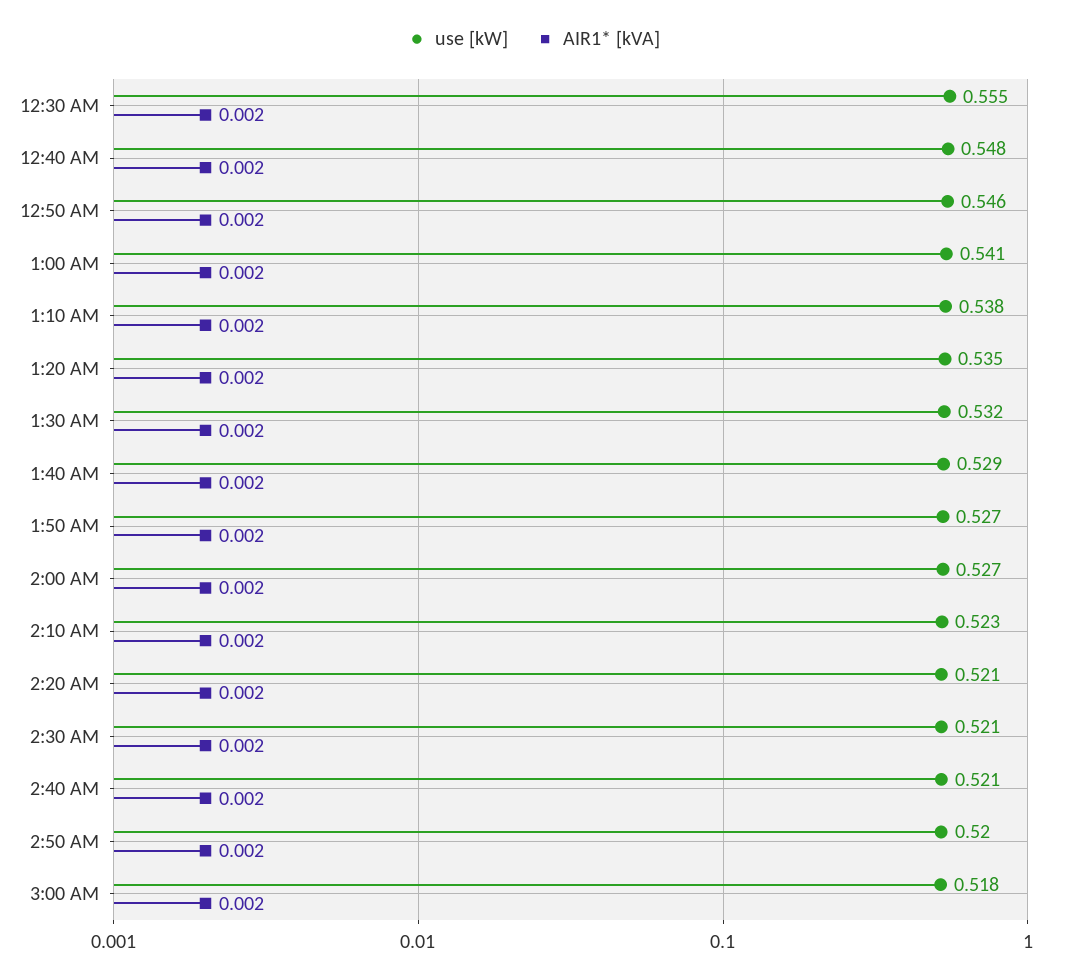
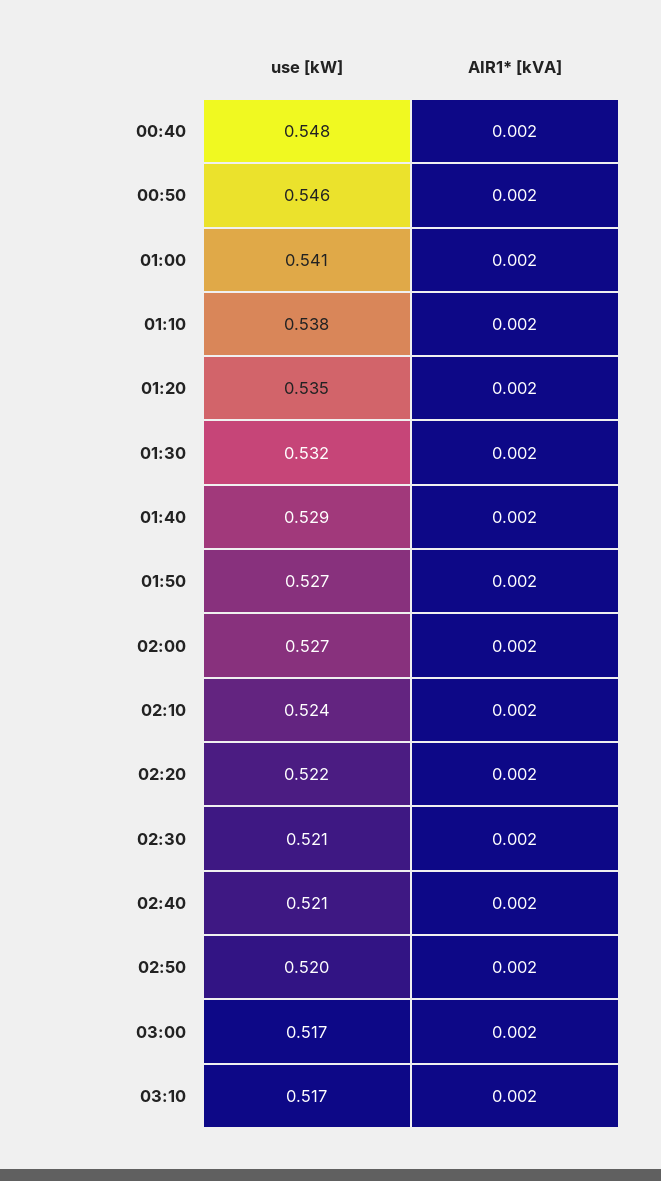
use [kW], 12:30 AM: 0.555 -> none
AIR1* [kVA], 12:30 AM: 0.002 -> none
use [kW], 2:10 AM: 0.523 -> 0.524
use [kW], 2:20 AM: 0.521 -> 0.522
use [kW], 3:00 AM: 0.518 -> 0.517
use [kW], 03:10: none -> 0.517
AIR1* [kVA], 03:10: none -> 0.002

